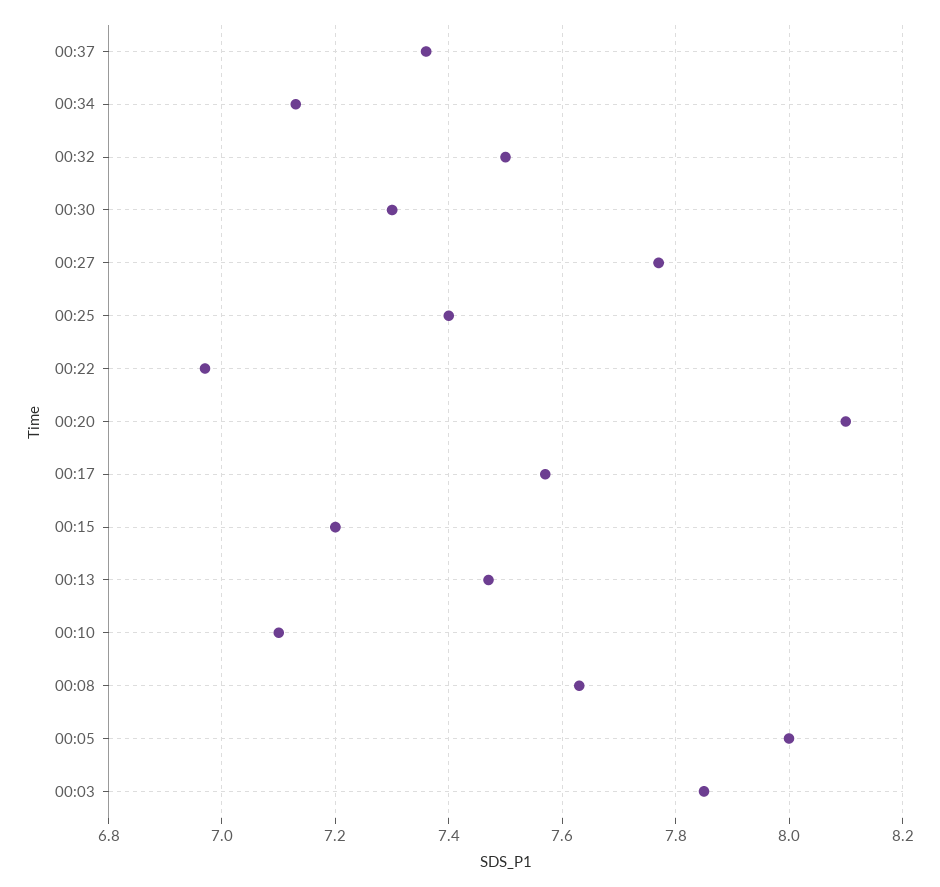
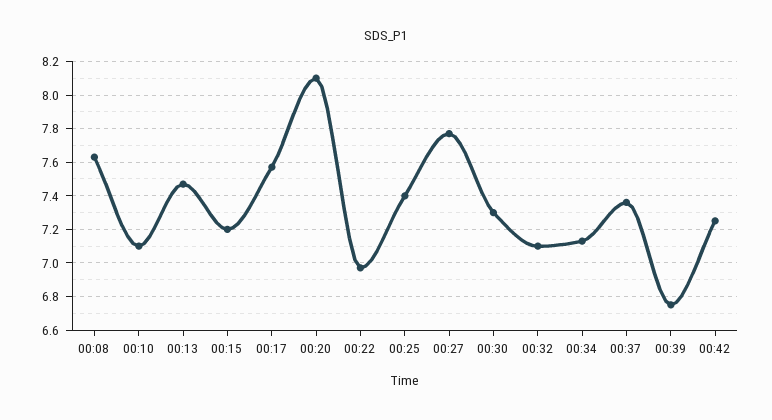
00:32: 7.5 -> 7.1
00:05: 8 -> none
00:03: 7.85 -> none
00:39: none -> 6.75
00:42: none -> 7.25

